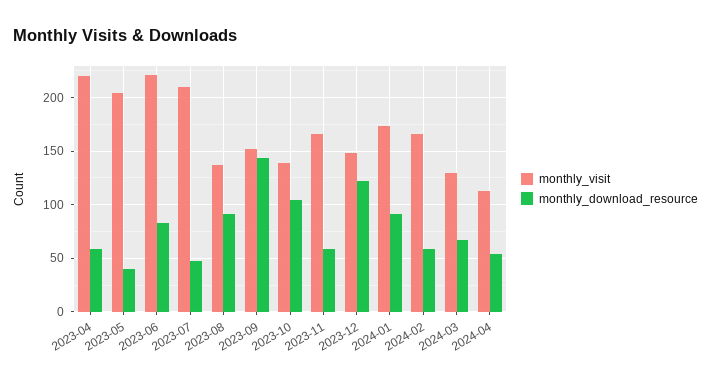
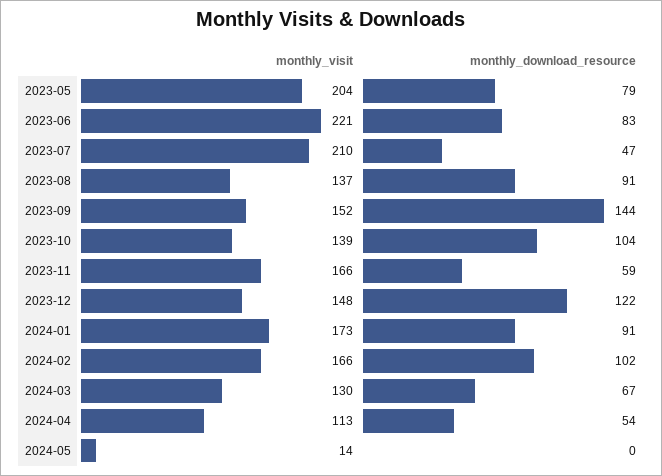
monthly_visit, 2023-04: 220 -> none
monthly_download_resource, 2023-04: 60 -> none
monthly_download_resource, 2023-05: 40 -> 79
monthly_download_resource, 2024-02: 60 -> 102
monthly_visit, 2024-05: none -> 14
monthly_download_resource, 2024-05: none -> 0

